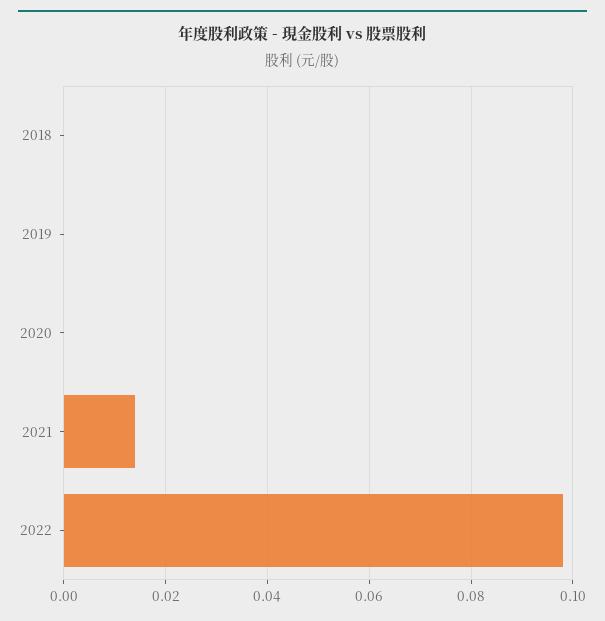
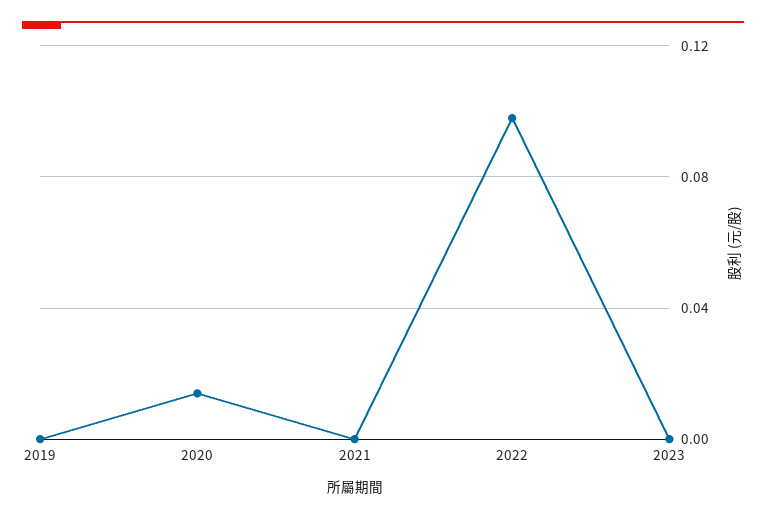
2018: 0 -> none
2020: 0 -> 0.015
2021: 0.015 -> 0
2023: none -> 0

